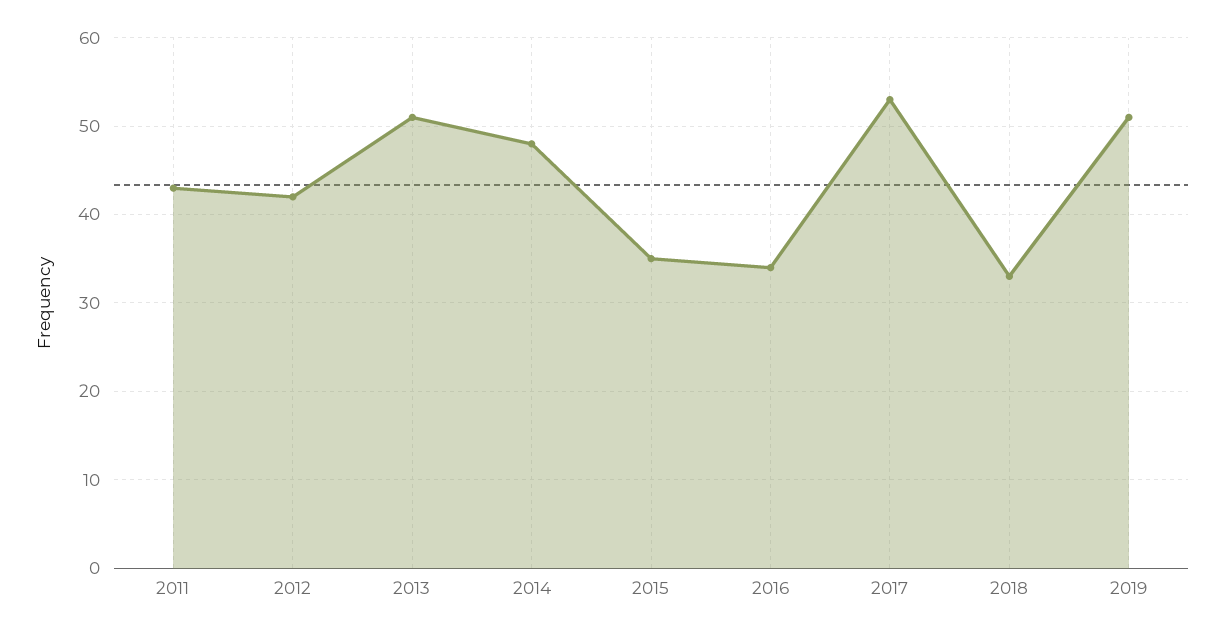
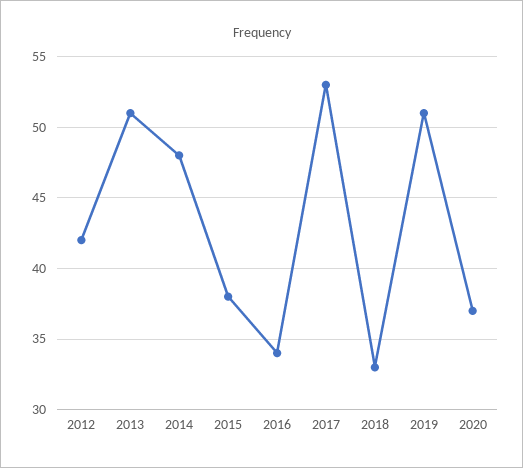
2011: 43 -> none
2015: 35 -> 38
2020: none -> 37

